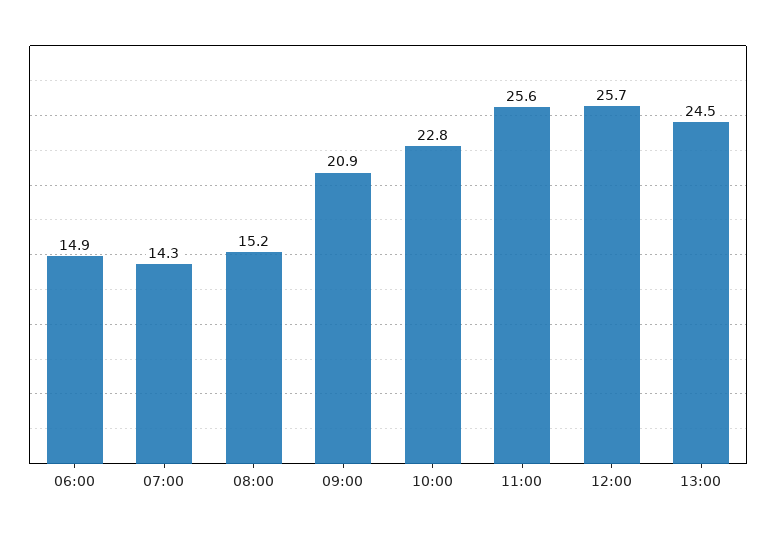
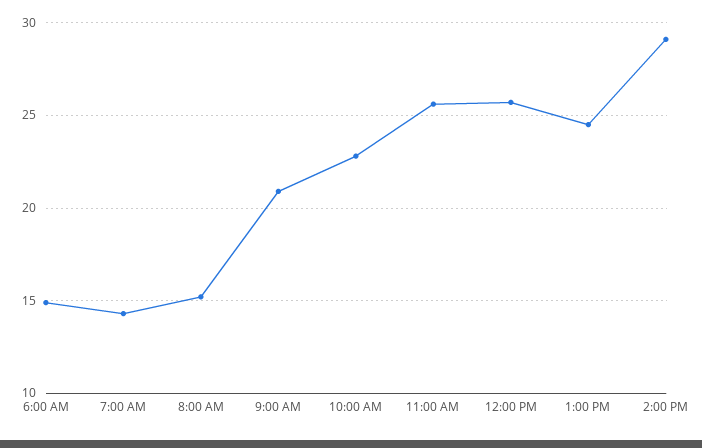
2:00 PM: none -> 29

